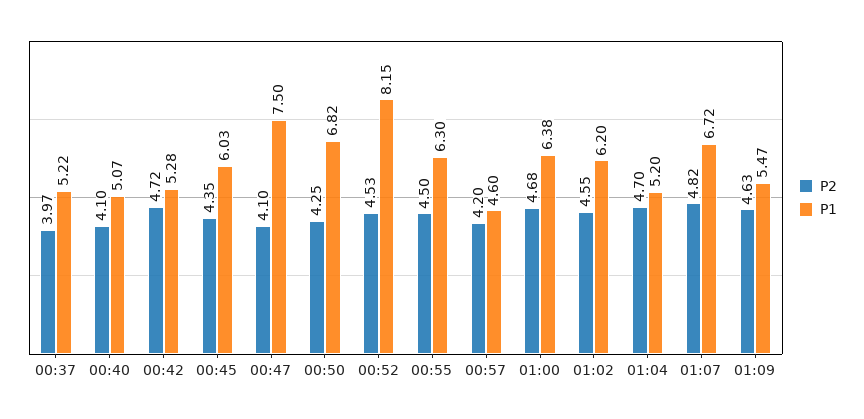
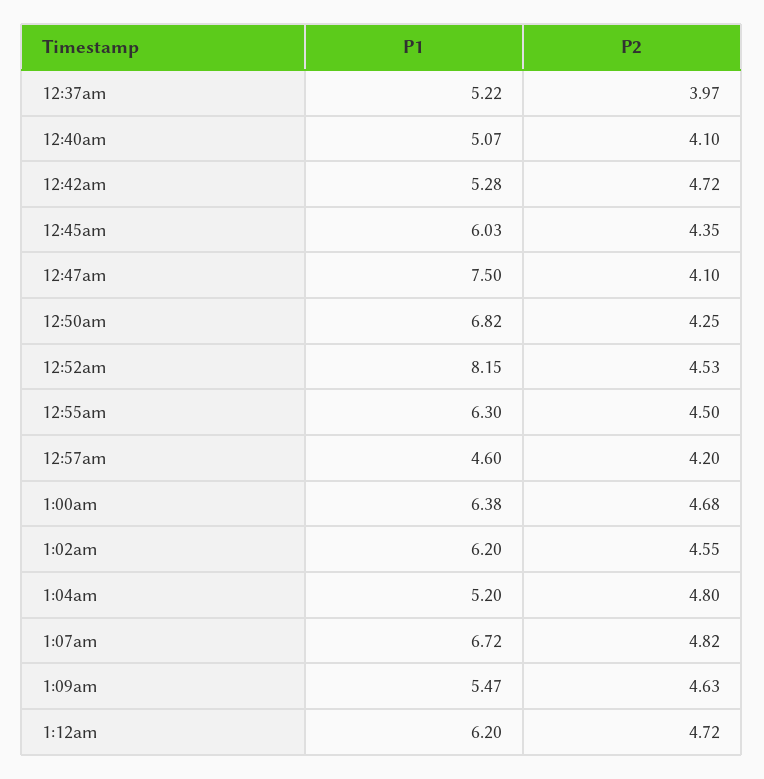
P2, 01:04: 4.7 -> 4.8
P1, 1:12am: none -> 6.2
P2, 1:12am: none -> 4.72

